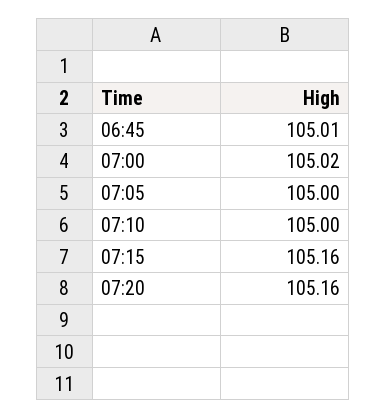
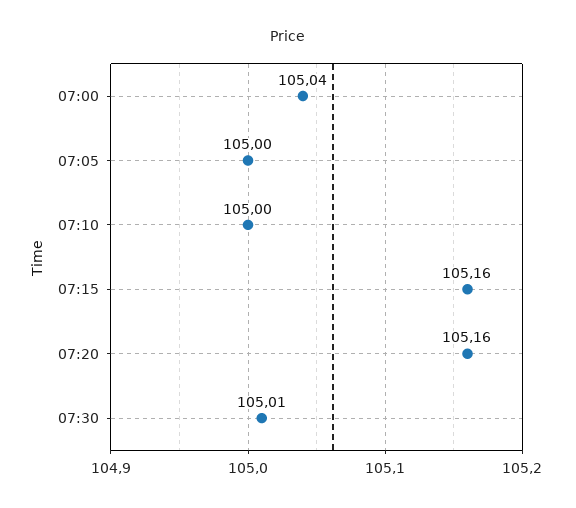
06:45: 105.01 -> none
07:00: 105.02 -> 105.04
07:30: none -> 105.01

